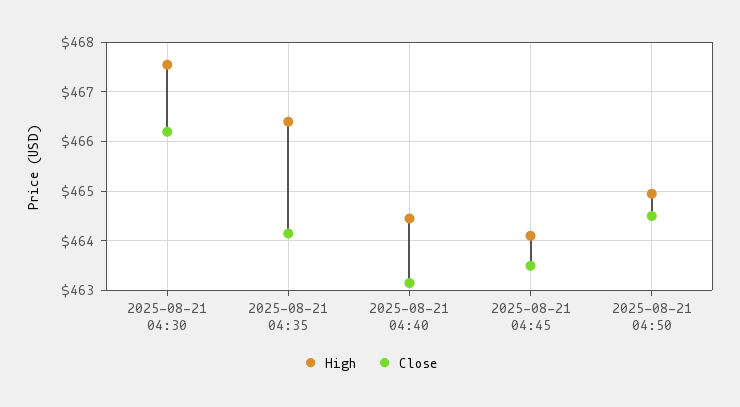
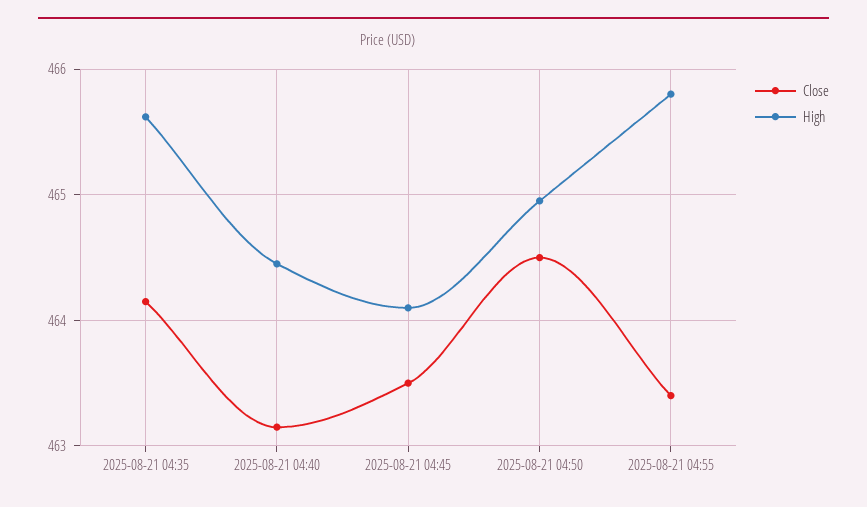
High, 2025-08-21 04:30: 467.6 -> none
Close, 2025-08-21 04:30: 466.2 -> none
High, 2025-08-21 04:35: 466.4 -> 465.6
Close, 2025-08-21 04:55: none -> 463.4
High, 2025-08-21 04:55: none -> 465.8

